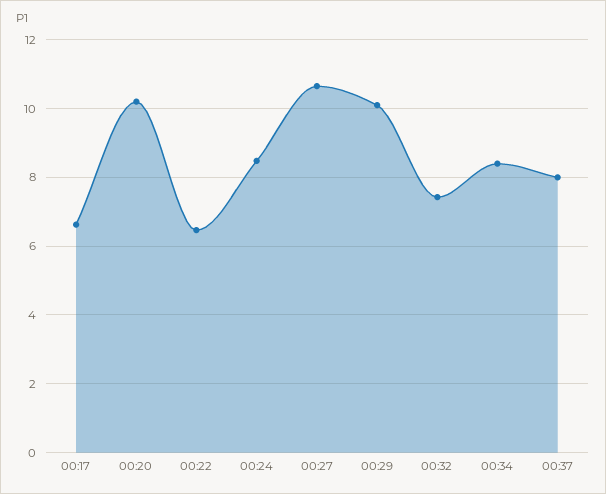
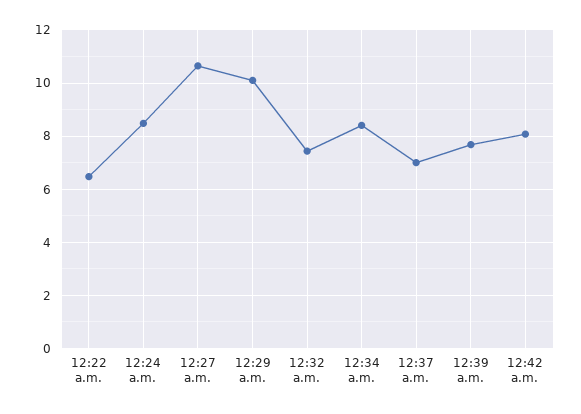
00:17: 6.6 -> none
00:20: 10.2 -> none
00:37: 8 -> 7
12:39 a.m.: none -> 7.75
12:42 a.m.: none -> 8

